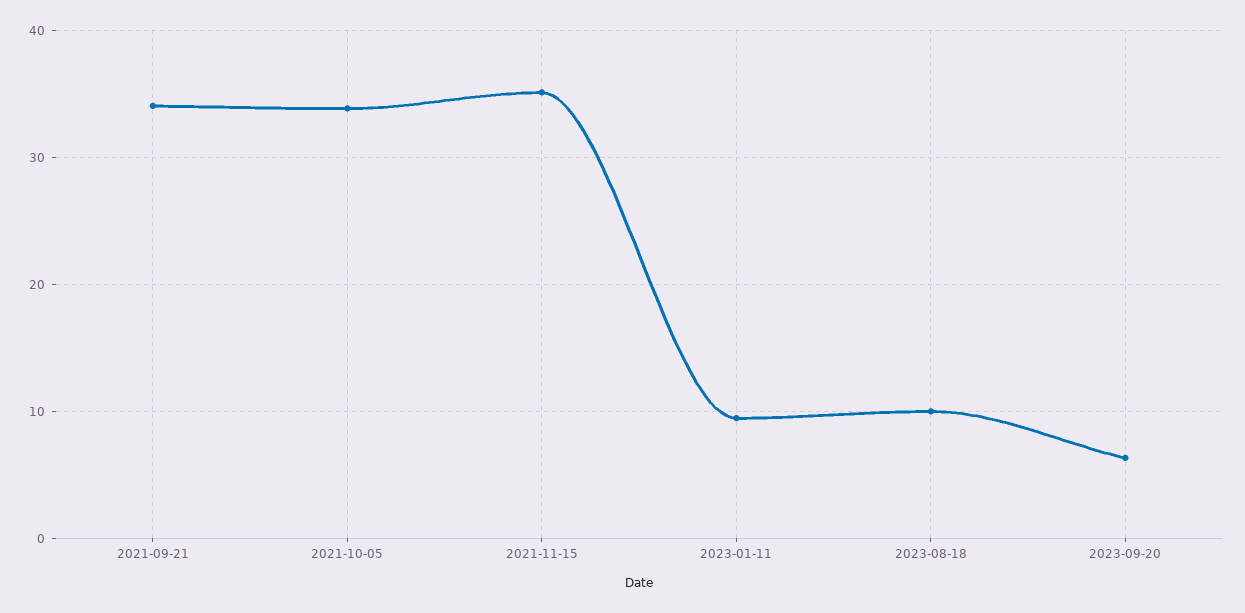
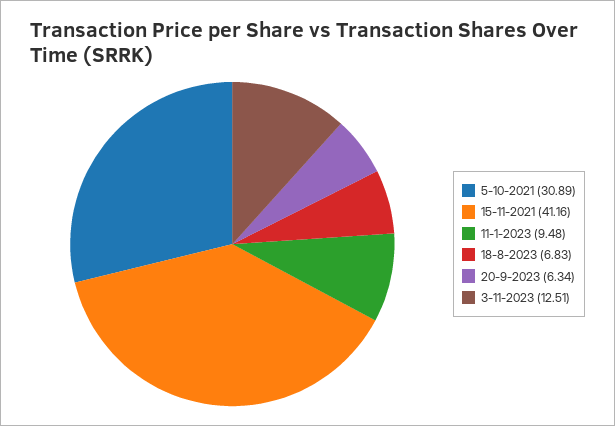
2021-09-21: 34 -> none
2021-10-05: 34 -> 30.89
2021-11-15: 35 -> 41.16
2023-08-18: 10 -> 6.83
3-11-2023: none -> 12.51

